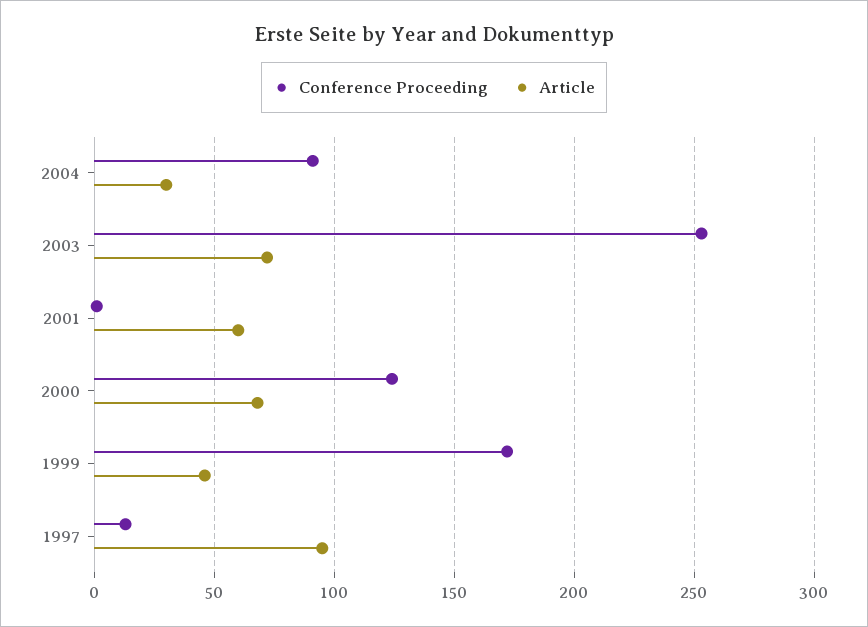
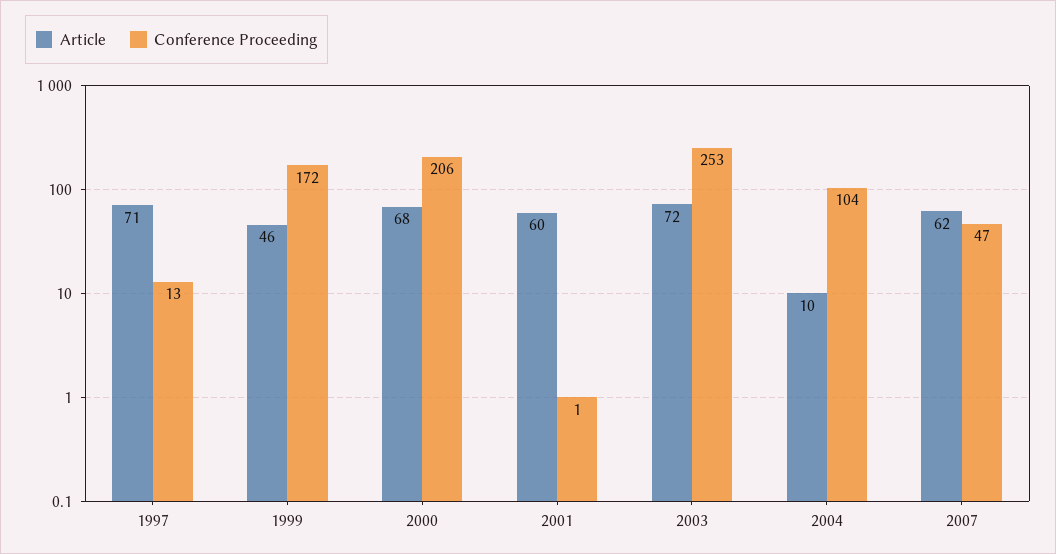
Conference Proceeding, 2004: 90 -> 104
Article, 2004: 30 -> 10
Conference Proceeding, 2000: 125 -> 206
Article, 1997: 95 -> 71
Article, 2007: none -> 62
Conference Proceeding, 2007: none -> 47

